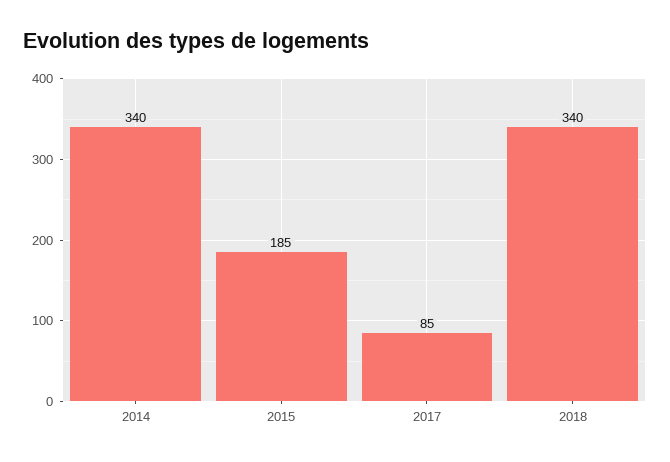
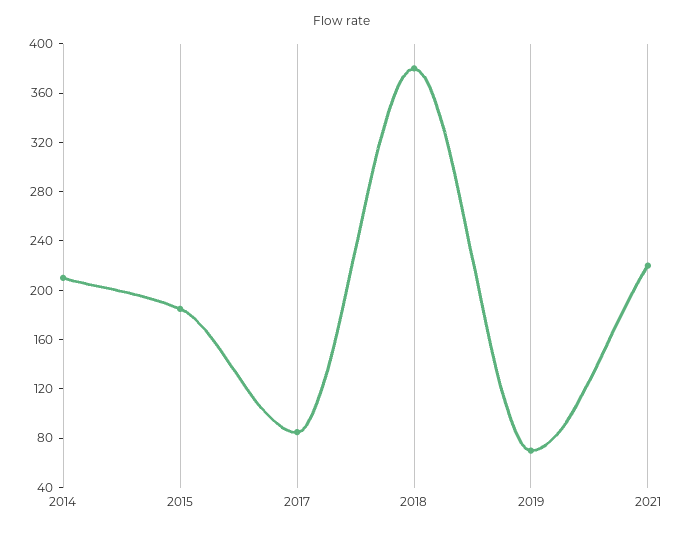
2014: 340 -> 210
2018: 340 -> 380
2019: none -> 70
2021: none -> 220

